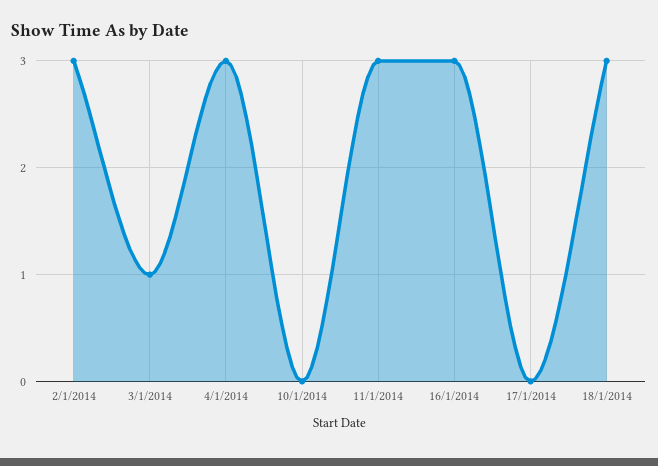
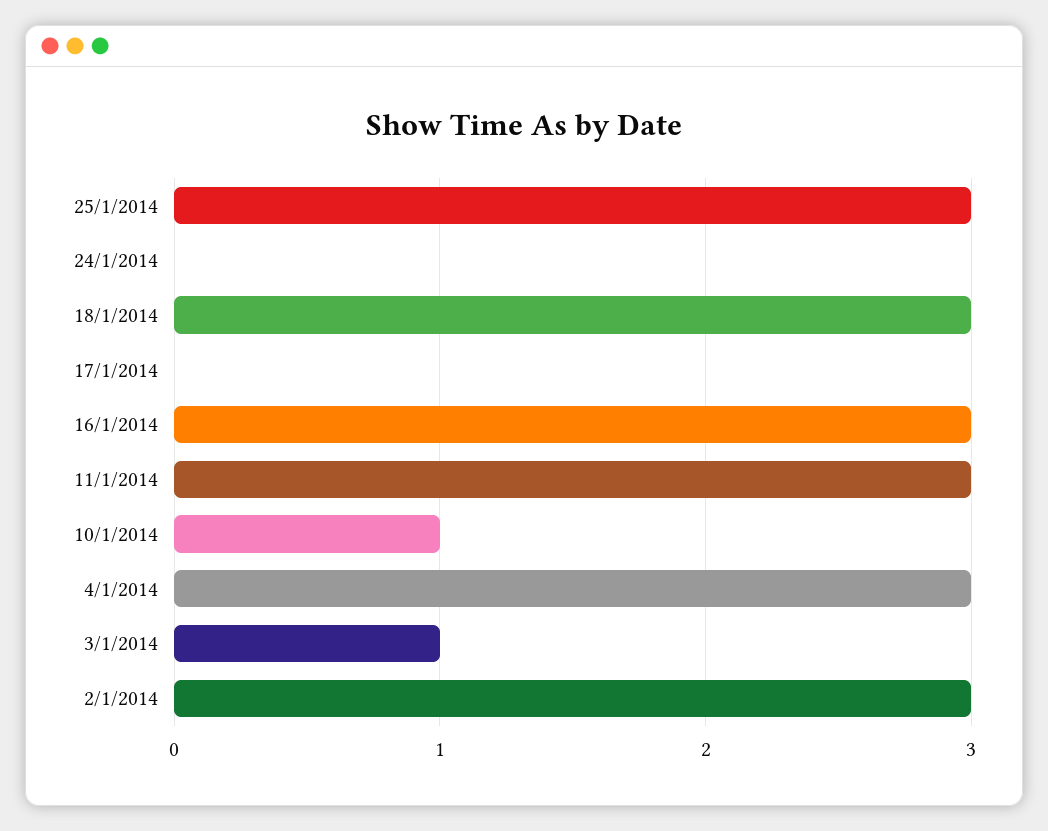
10/1/2014: 0 -> 1
25/1/2014: none -> 3
24/1/2014: none -> 0

